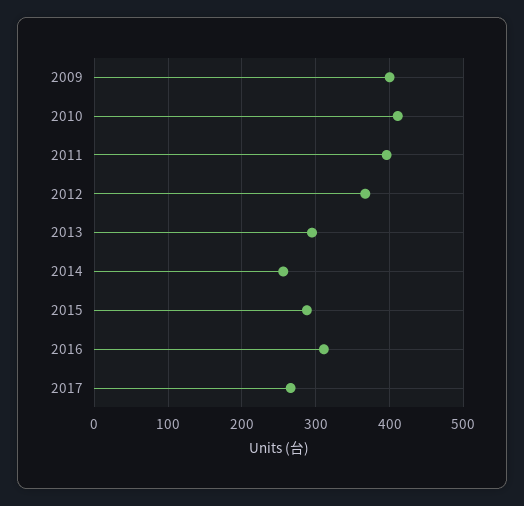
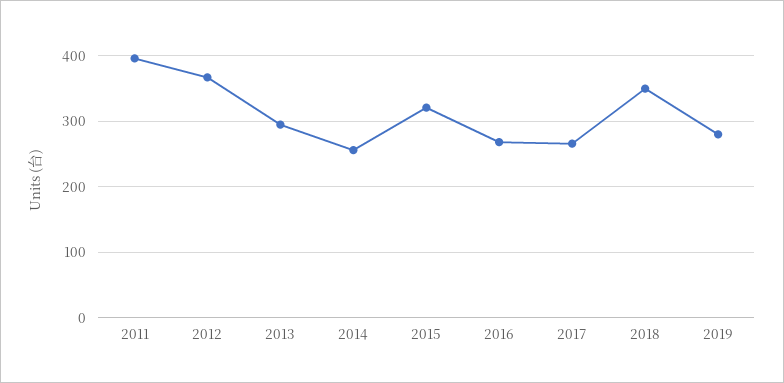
2009: 400 -> none
2010: 410 -> none
2015: 290 -> 320
2016: 310 -> 270
2018: none -> 350
2019: none -> 280

